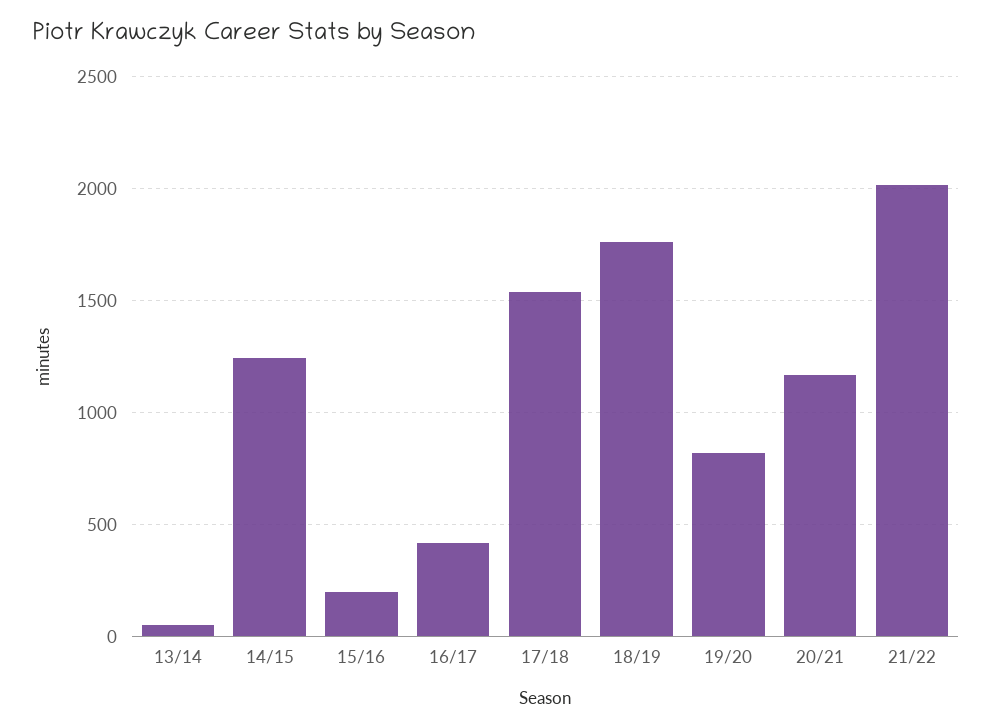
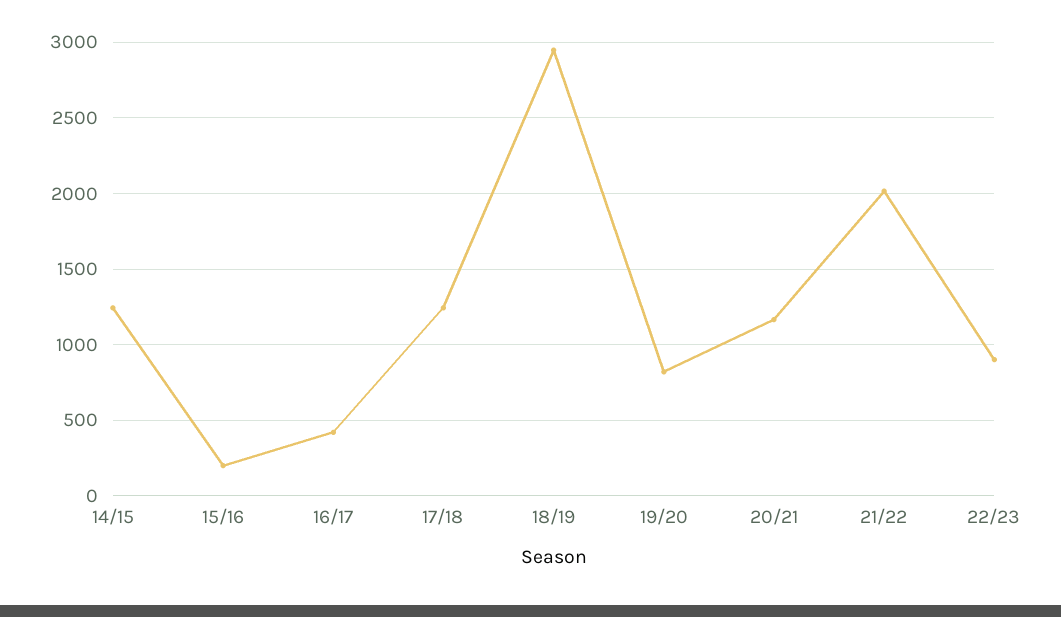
13/14: 50 -> none
17/18: 1550 -> 1250
18/19: 1750 -> 2950
22/23: none -> 900

